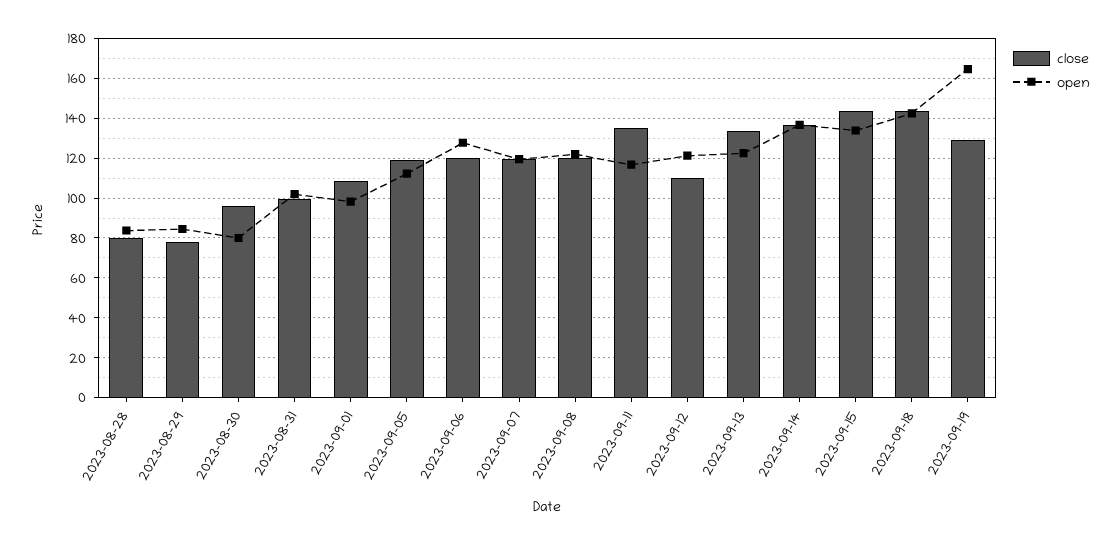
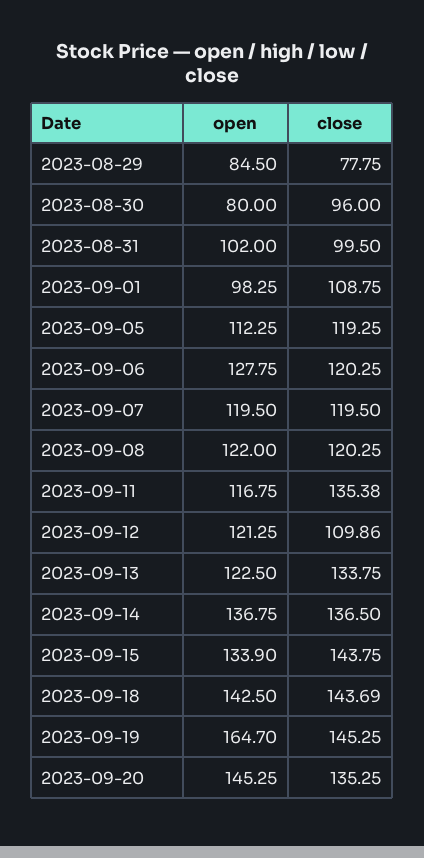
close, 2023-08-28: 80 -> none
open, 2023-08-28: 85 -> none
close, 2023-09-19: 130 -> 145.25
open, 2023-09-20: none -> 145.25
close, 2023-09-20: none -> 135.25

